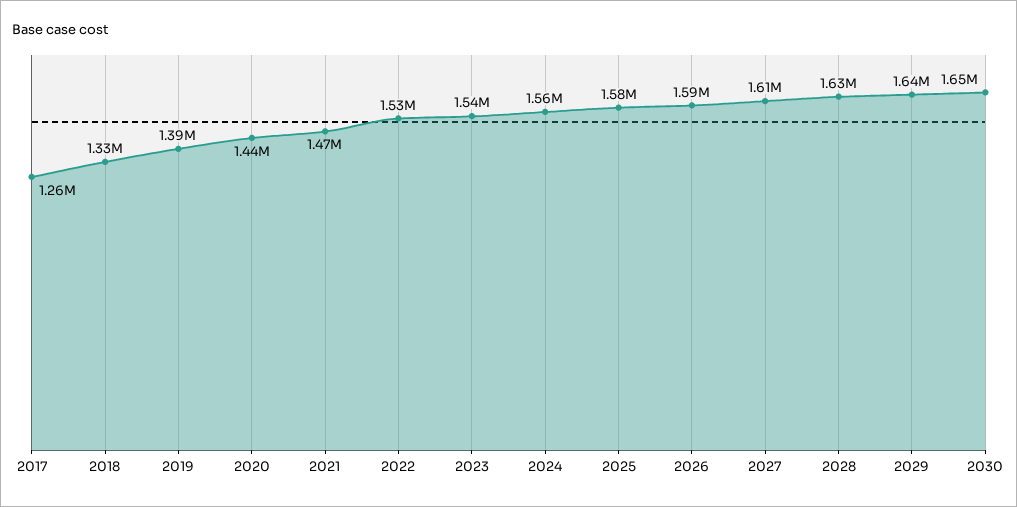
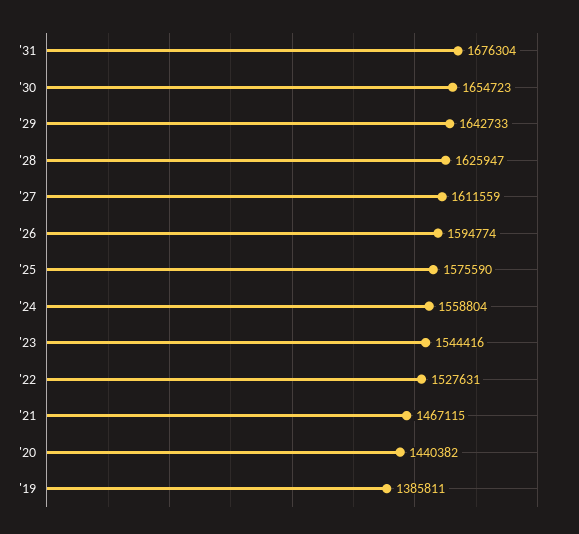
2017: 1260000 -> none
2018: 1330000 -> none
'31: none -> 1676304

